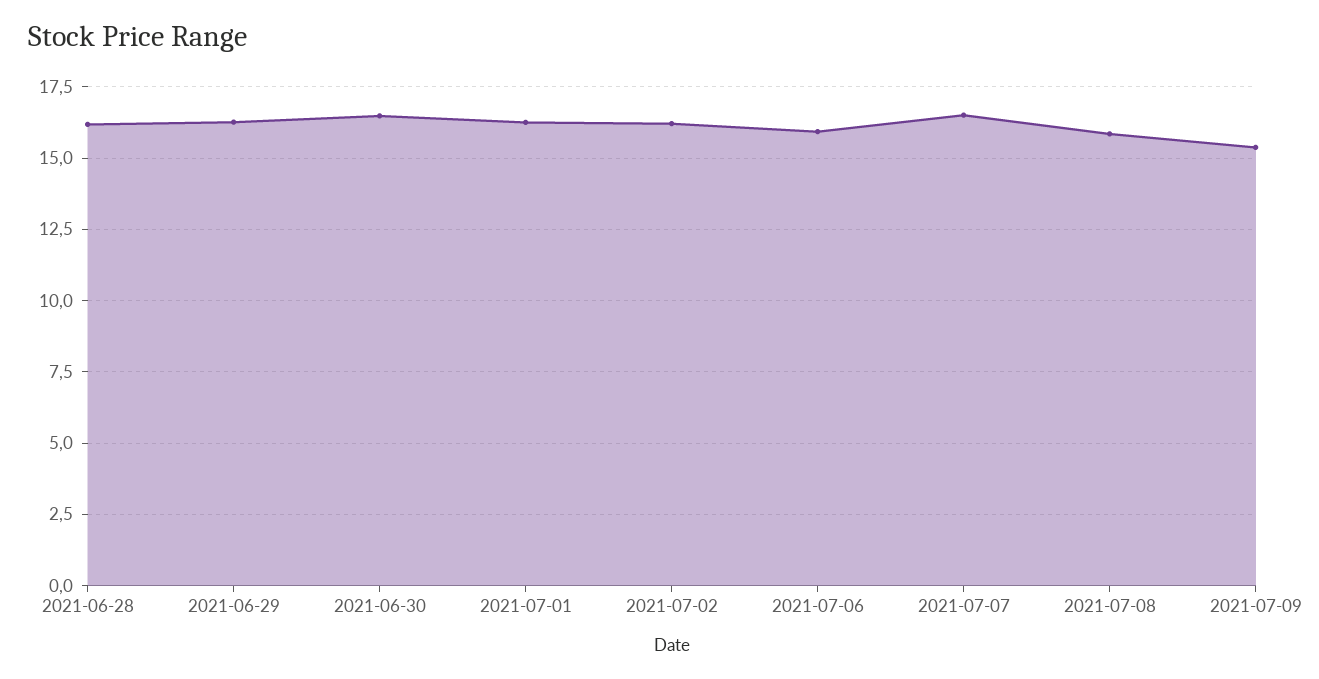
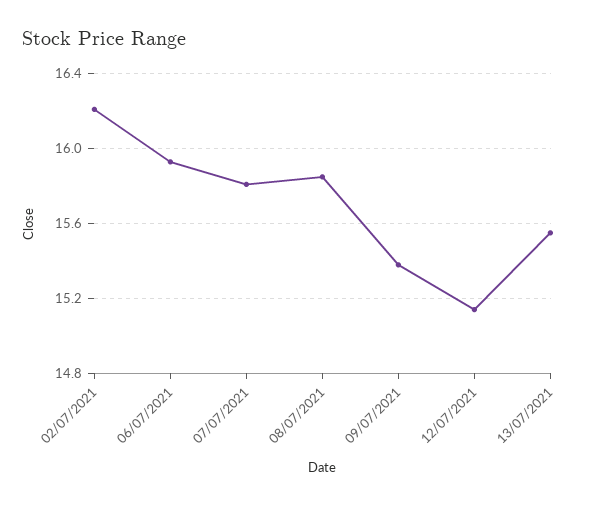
2021-06-28: 16.25 -> none
2021-06-29: 16.25 -> none
2021-06-30: 16.5 -> none
2021-07-01: 16.25 -> none
2021-07-07: 16.5 -> 15.8
12/07/2021: none -> 15.15
13/07/2021: none -> 15.55

